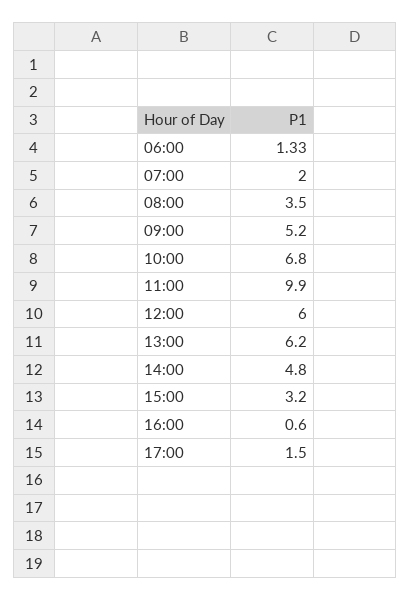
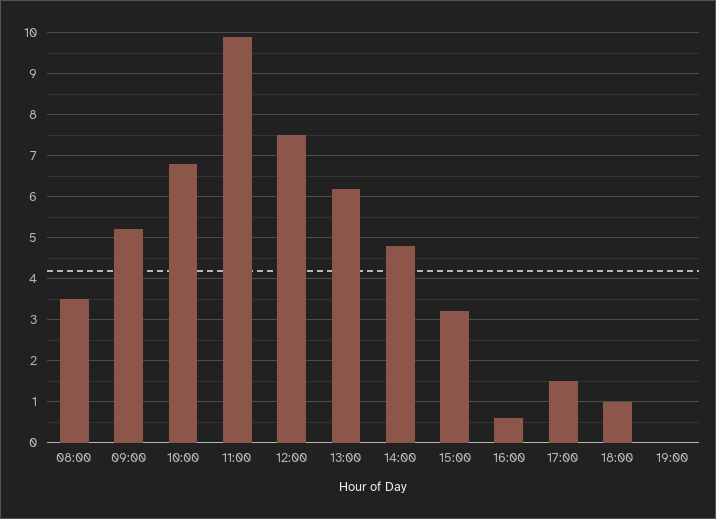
06:00: 1.33 -> none
07:00: 2 -> none
12:00: 6 -> 7.5
18:00: none -> 1
19:00: none -> 0

